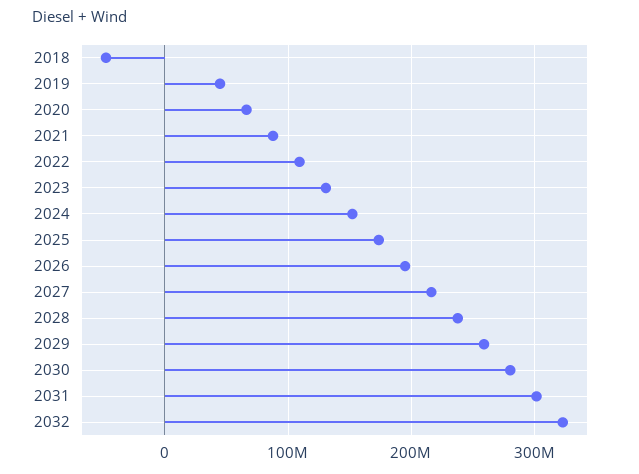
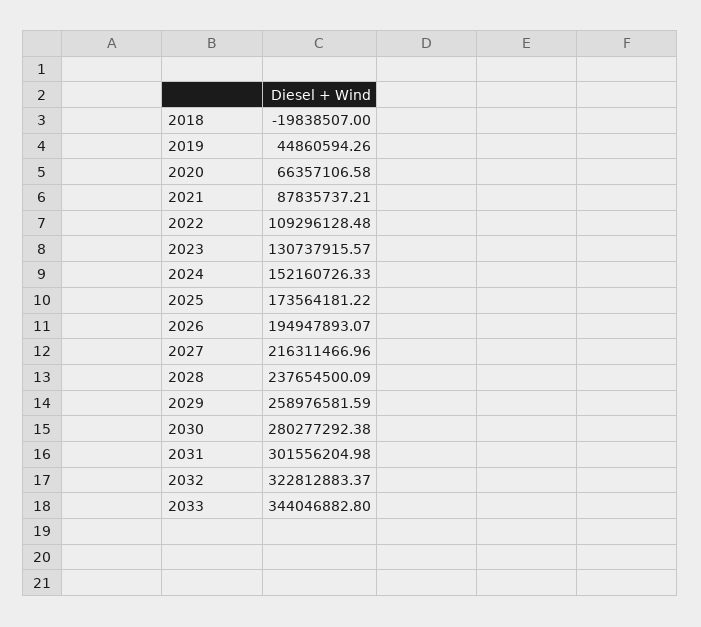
2018: -50000000 -> -19838507
2033: none -> 344046882.8

